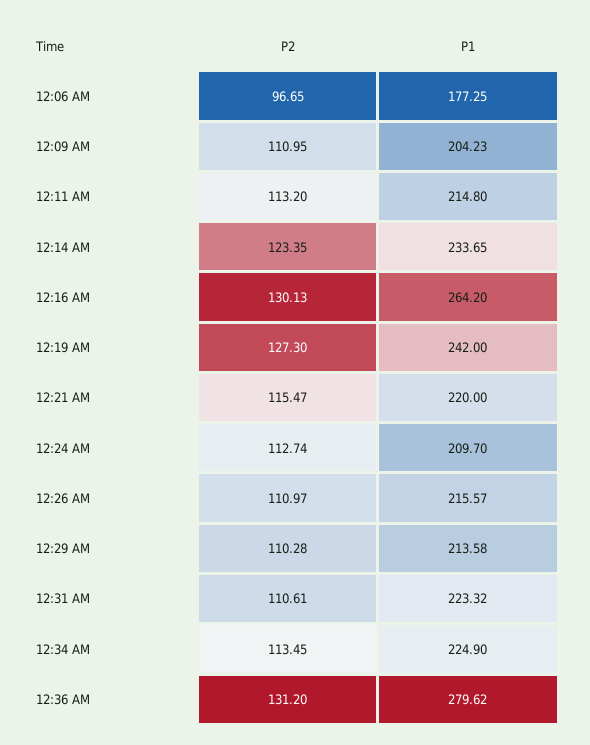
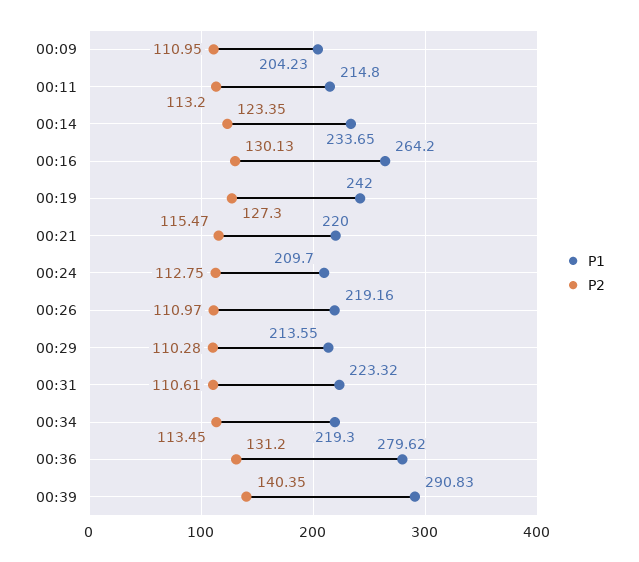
P2, 12:06 AM: 96.65 -> none
P1, 12:06 AM: 177.25 -> none
P2, 12:24 AM: 112.74 -> 112.75
P1, 12:26 AM: 215.57 -> 219.16
P1, 12:29 AM: 213.58 -> 213.55
P1, 12:34 AM: 224.9 -> 219.3
P1, 00:39: none -> 290.83
P2, 00:39: none -> 140.35

